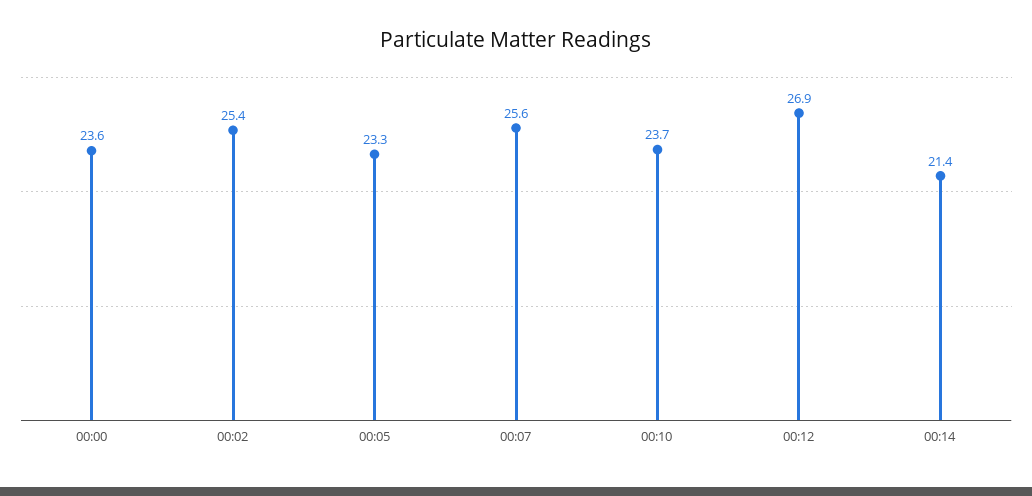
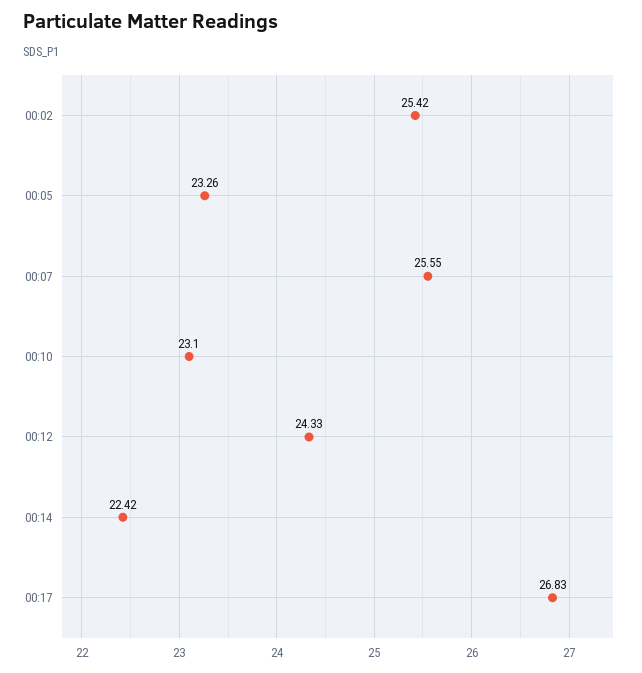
00:00: 23.6 -> none
00:10: 23.7 -> 23.1
00:12: 26.9 -> 24.33
00:14: 21.4 -> 22.42
00:17: none -> 26.83

